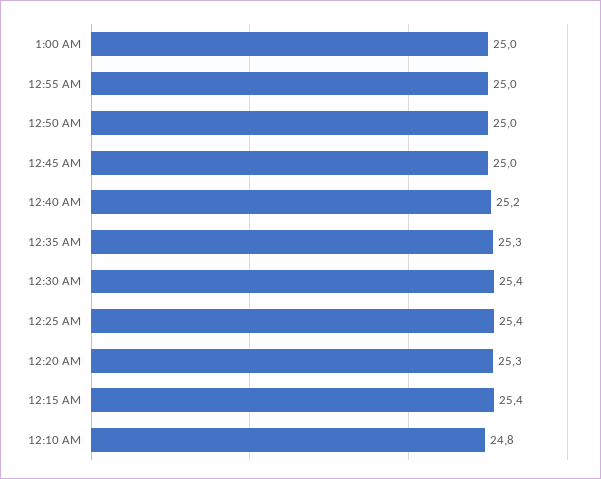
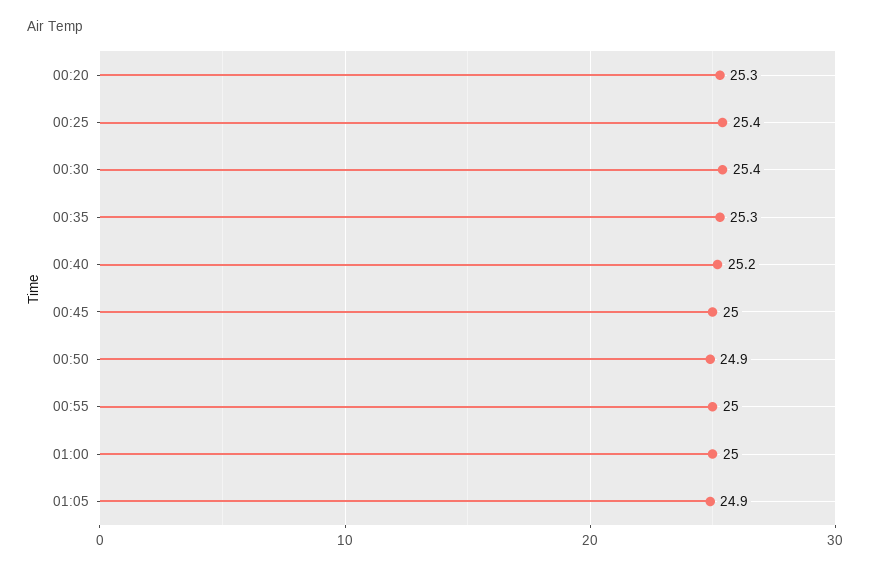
12:50 AM: 25 -> 24.9
12:15 AM: 25.4 -> none
12:10 AM: 24.8 -> none
01:05: none -> 24.9

